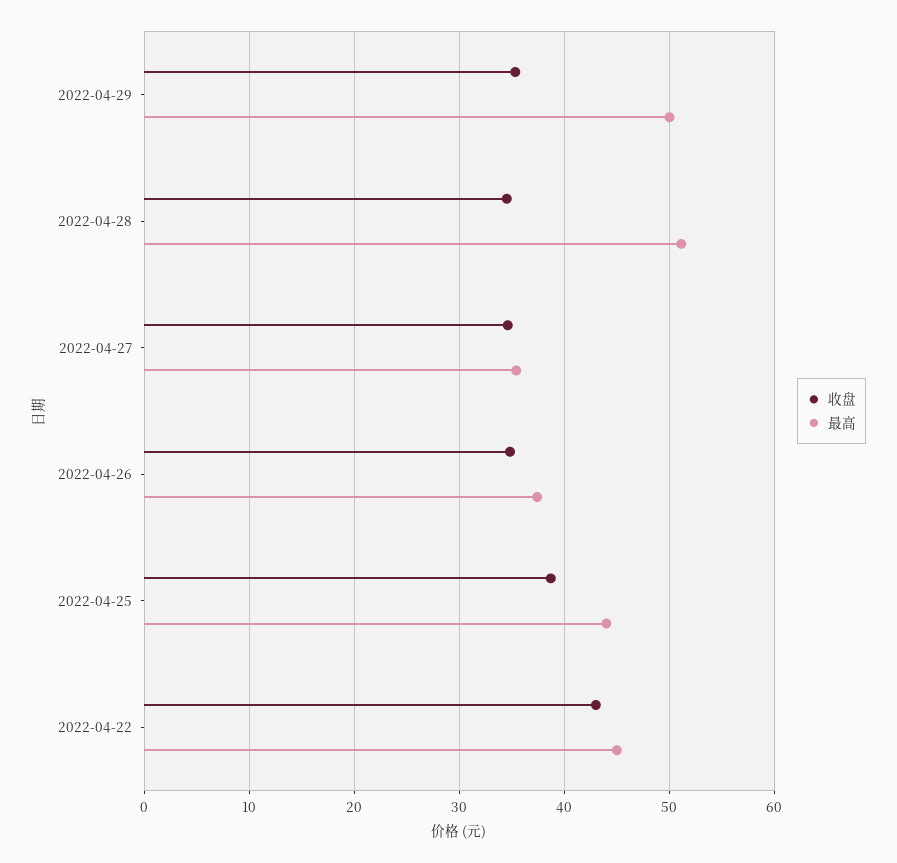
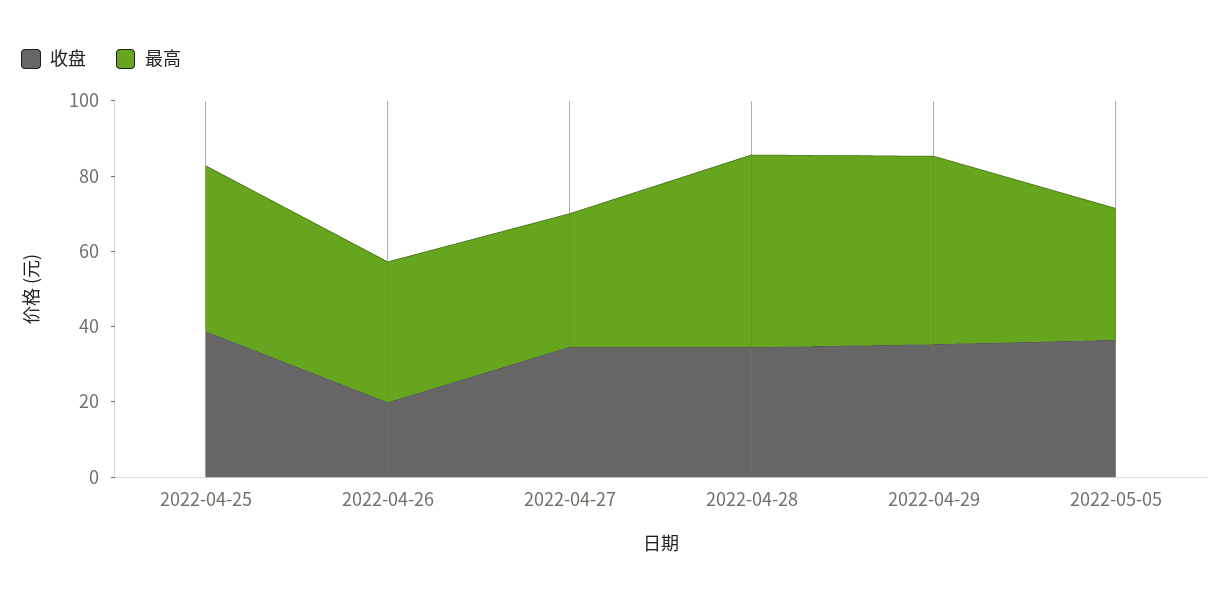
收盘, 2022-04-26: 35 -> 20
收盘, 2022-04-22: 43 -> none
最高, 2022-04-22: 45 -> none
收盘, 2022-05-05: none -> 35
最高, 2022-05-05: none -> 35

